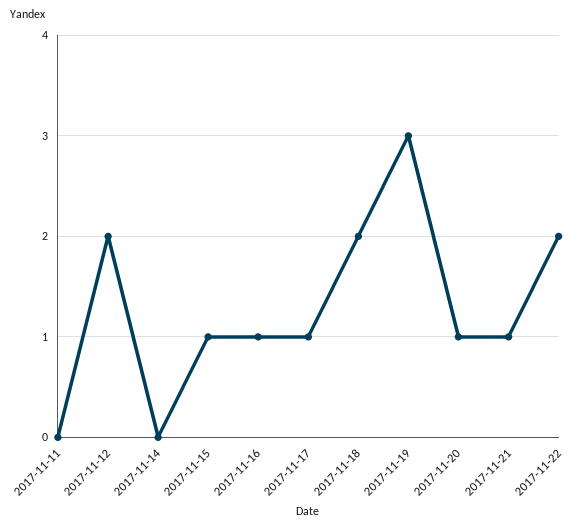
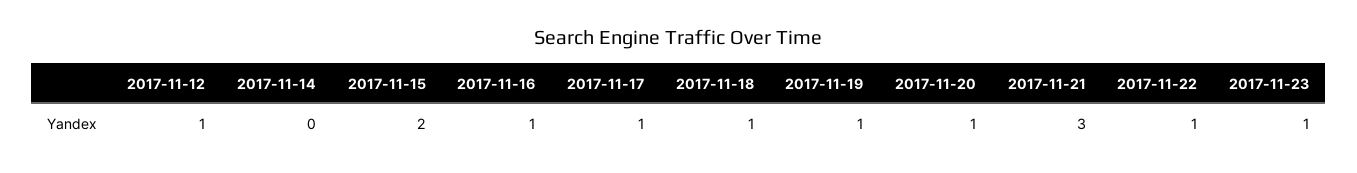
2017-11-11: 0 -> none
2017-11-12: 2 -> 1
2017-11-15: 1 -> 2
2017-11-18: 2 -> 1
2017-11-19: 3 -> 1
2017-11-21: 1 -> 3
2017-11-22: 2 -> 1
2017-11-23: none -> 1

